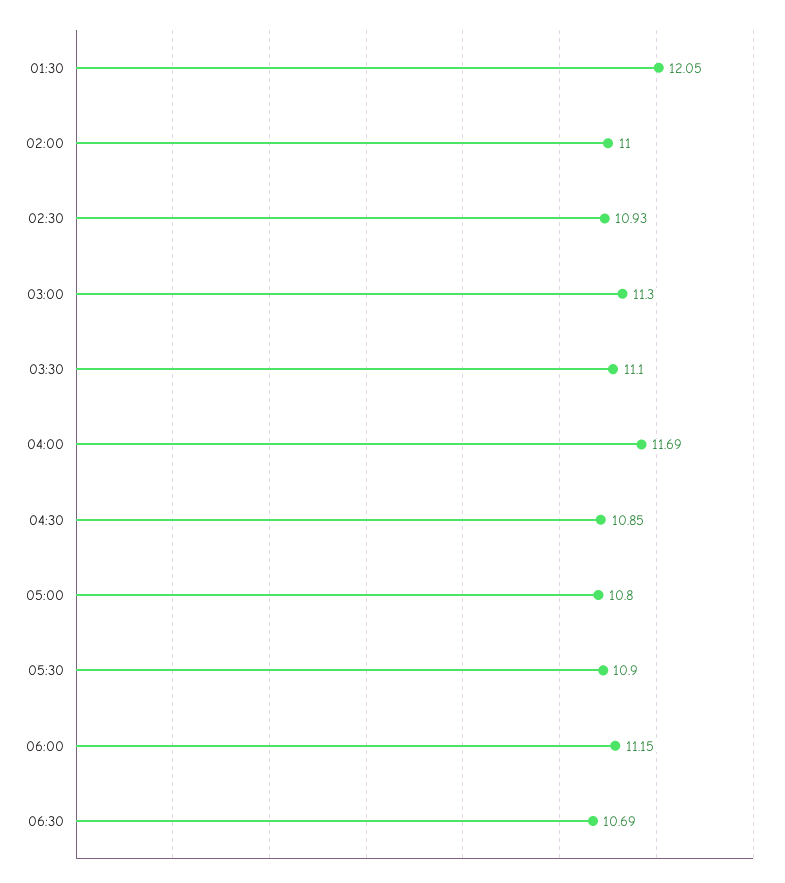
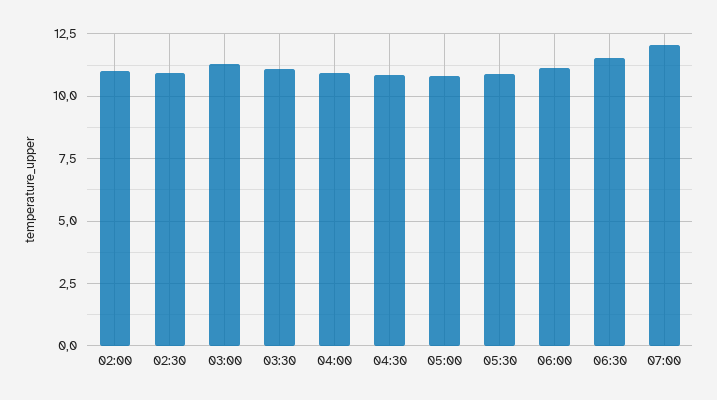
01:30: 12.05 -> none
04:00: 11.69 -> 11
06:30: 10.69 -> 11.5
07:00: none -> 12

